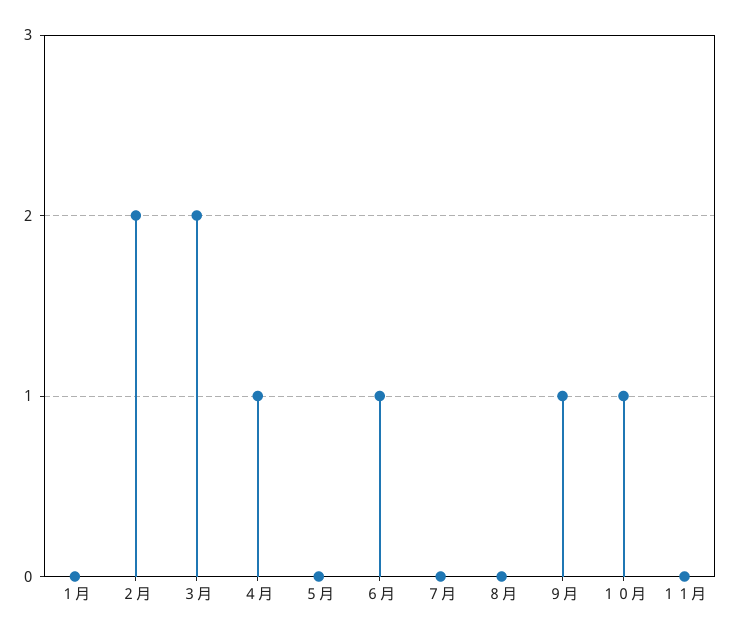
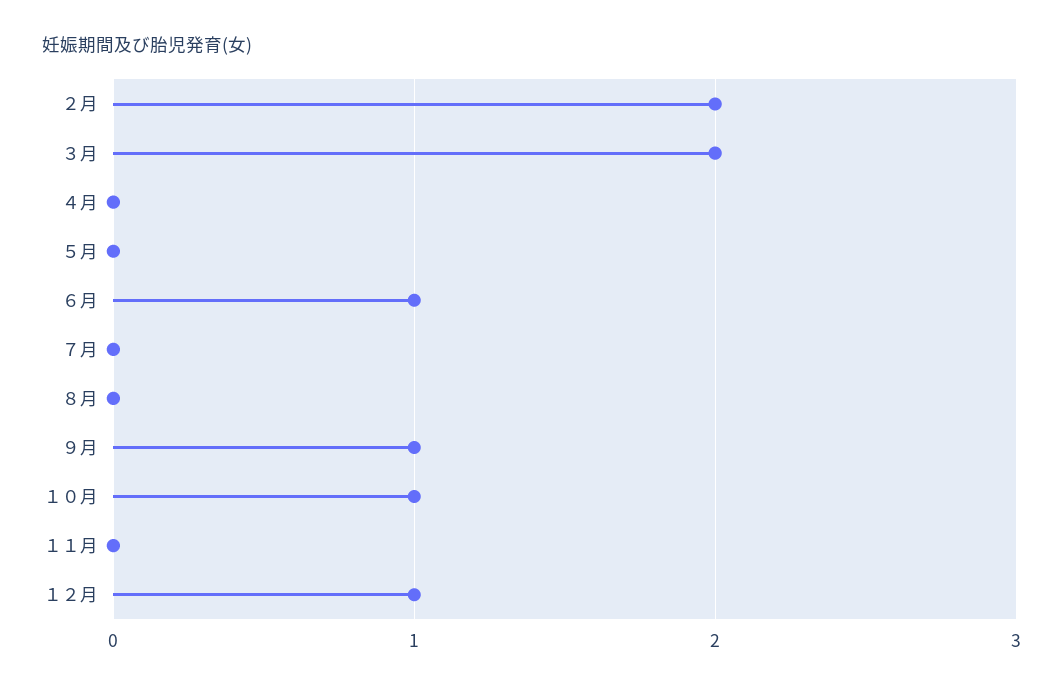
１月: 0 -> none
４月: 1 -> 0
１２月: none -> 1

